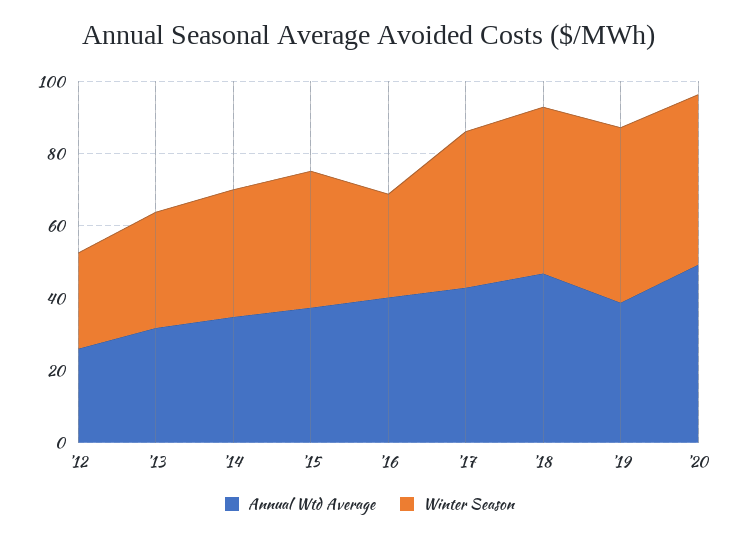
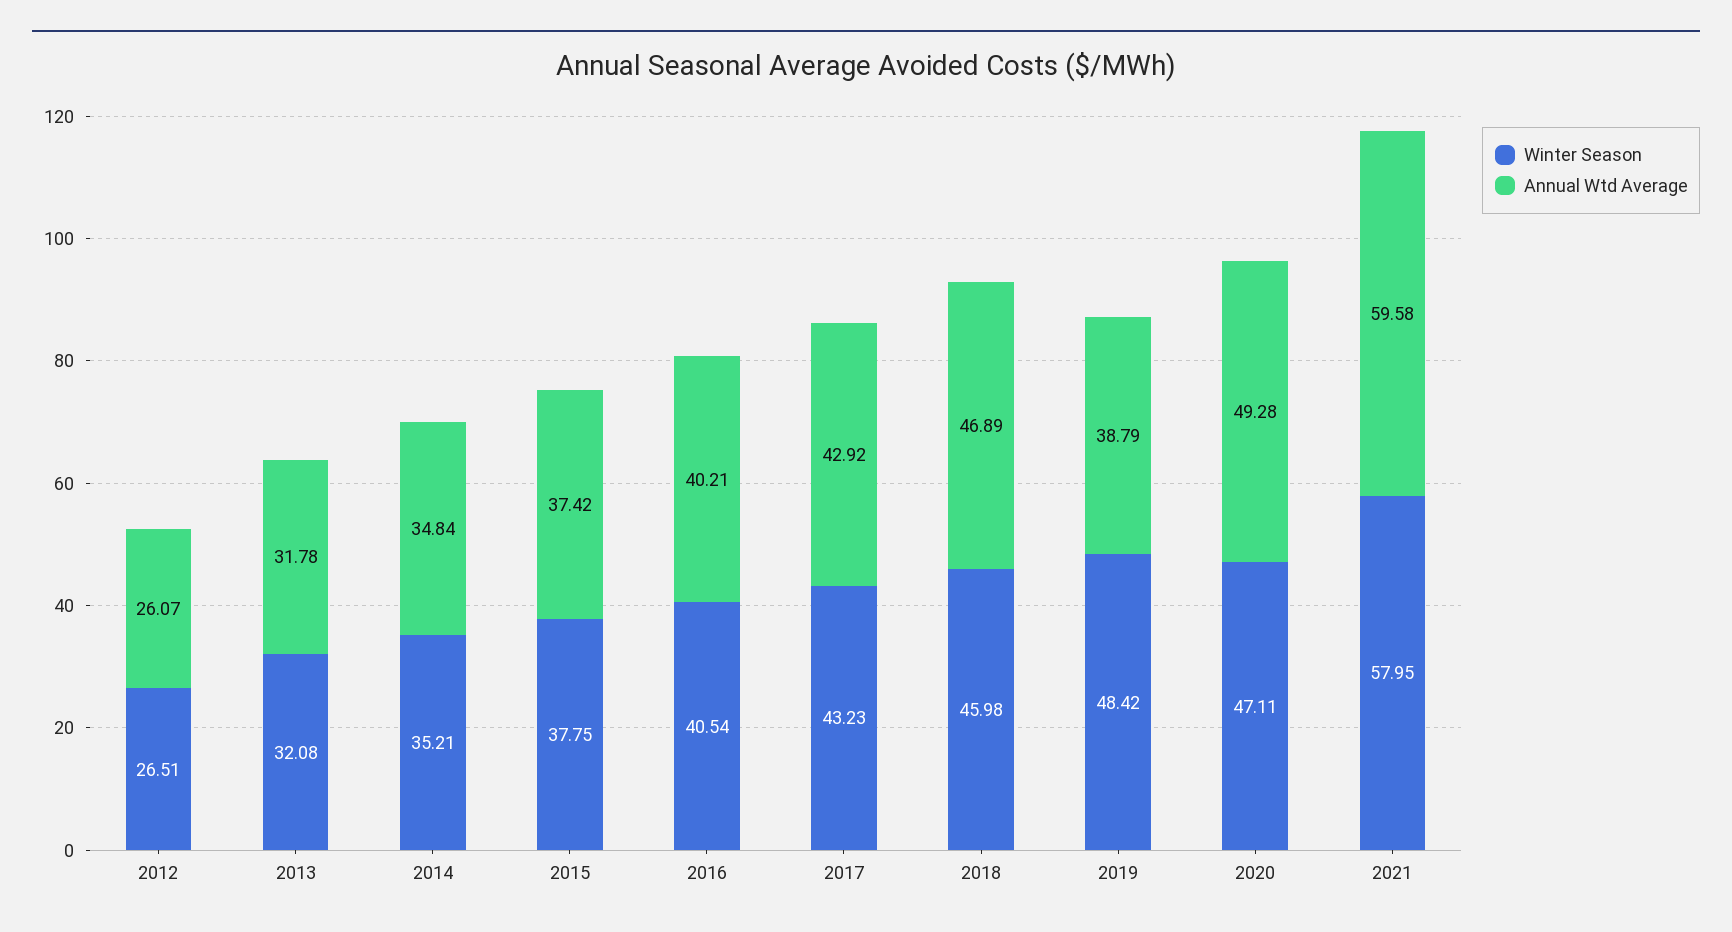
Winter Season, '16: 30 -> 40.54
Winter Season, 2021: none -> 57.95
Annual Wtd Average, 2021: none -> 59.58

